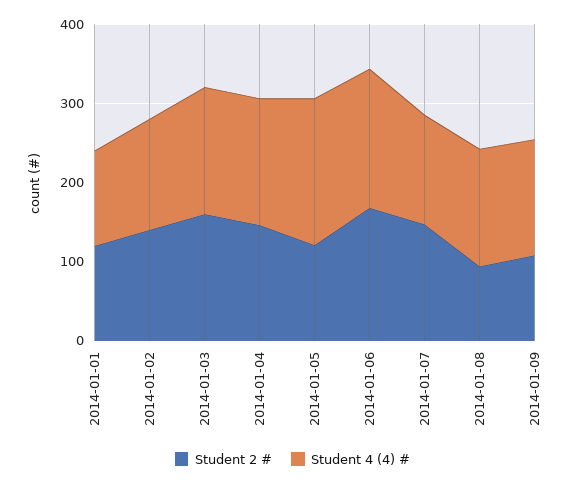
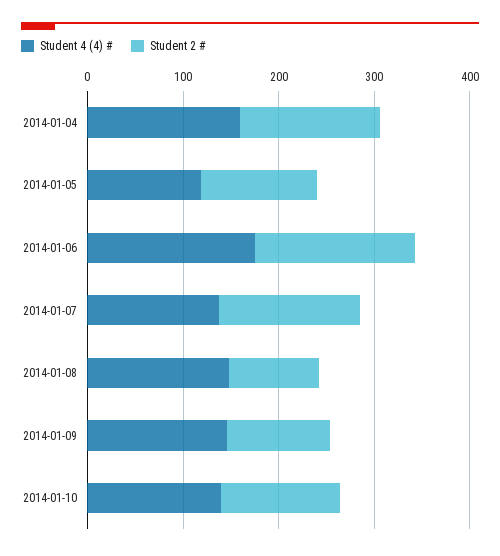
Student 2 #, 2014-01-01: 120 -> none
Student 4 (4) #, 2014-01-01: 120 -> none
Student 2 #, 2014-01-02: 140 -> none
Student 4 (4) #, 2014-01-02: 140 -> none
Student 2 #, 2014-01-03: 160 -> none
Student 4 (4) #, 2014-01-03: 160 -> none
Student 4 (4) #, 2014-01-05: 180 -> 120
Student 4 (4) #, 2014-01-10: none -> 140
Student 2 #, 2014-01-10: none -> 120

